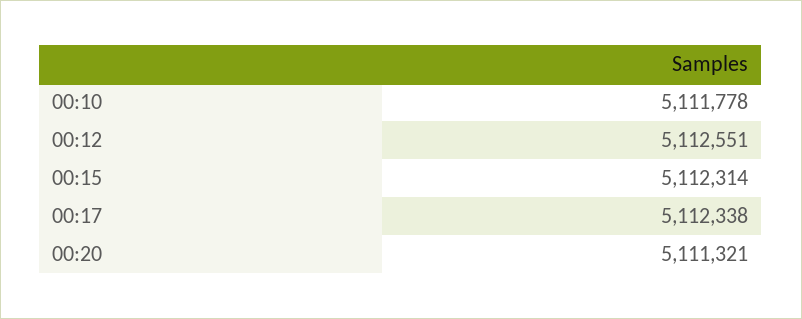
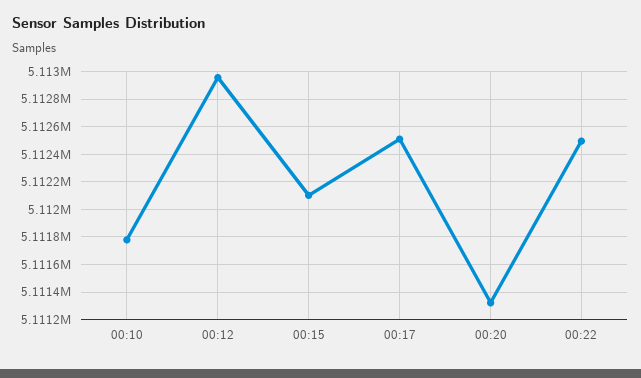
00:12: 5112551 -> 5112950
00:15: 5112314 -> 5112100
00:17: 5112338 -> 5112500
00:22: none -> 5112500

